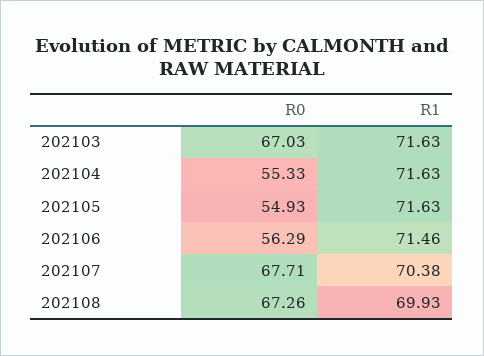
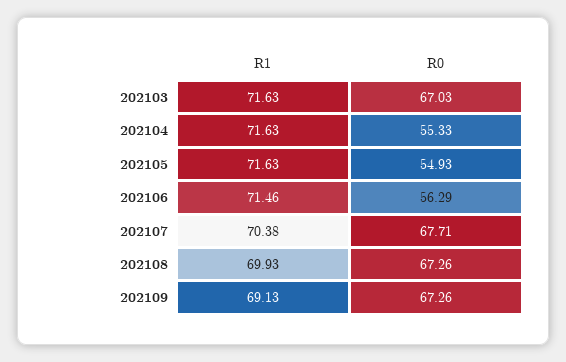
R1, 202109: none -> 69.13
R0, 202109: none -> 67.26

